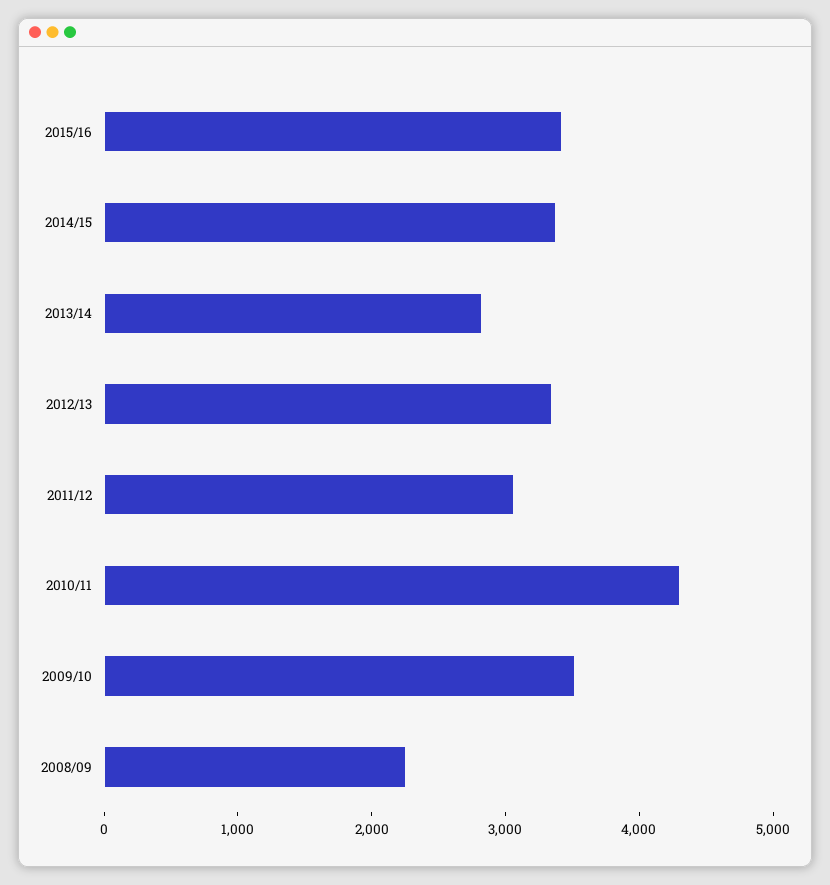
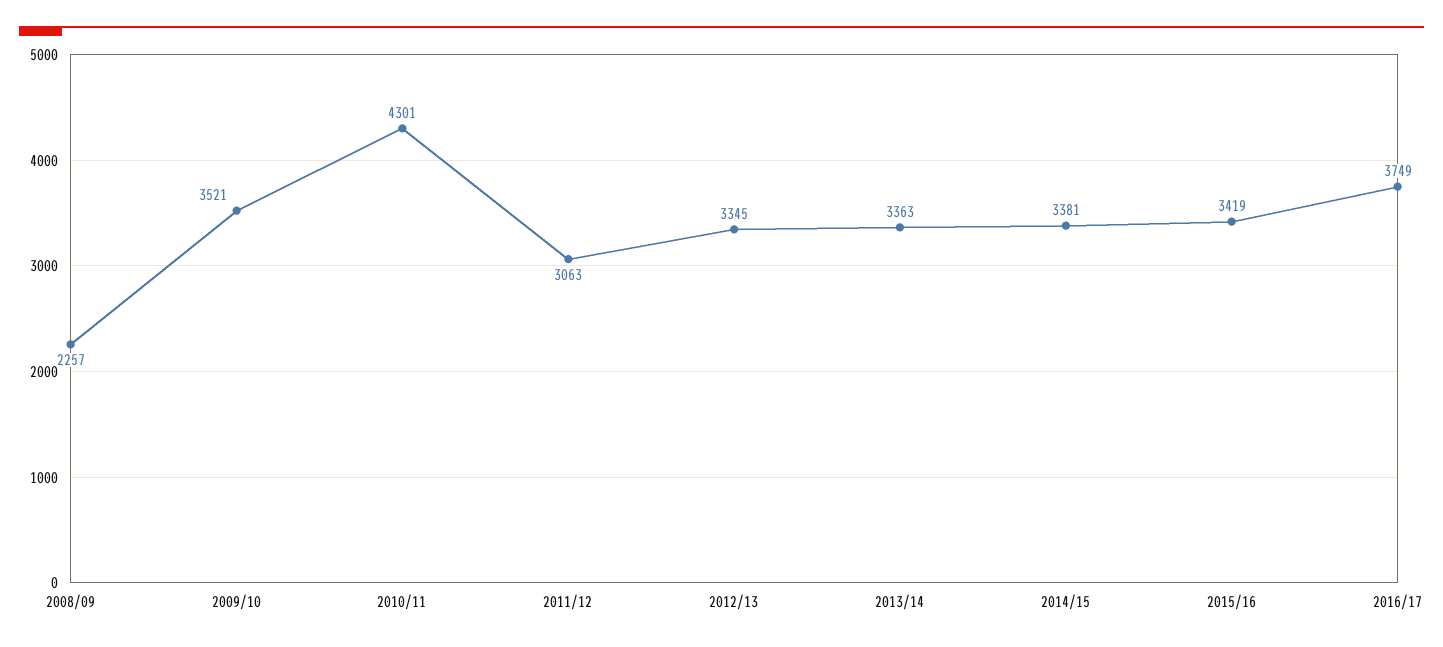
2013/14: 2800 -> 3363
2016/17: none -> 3749

